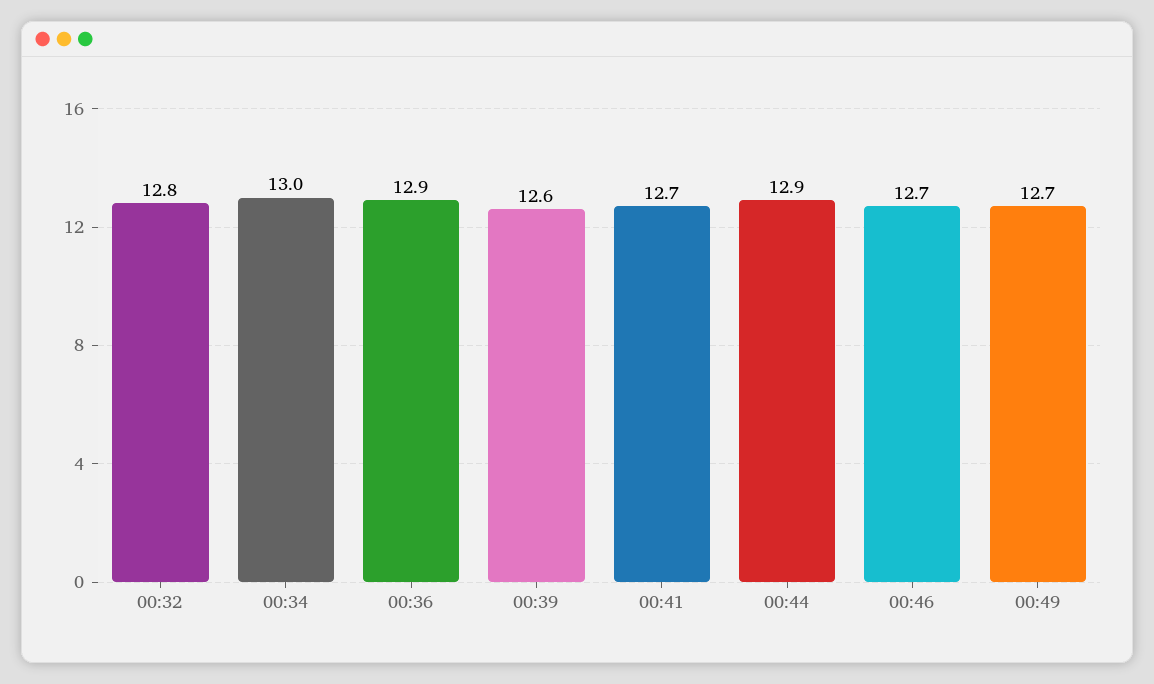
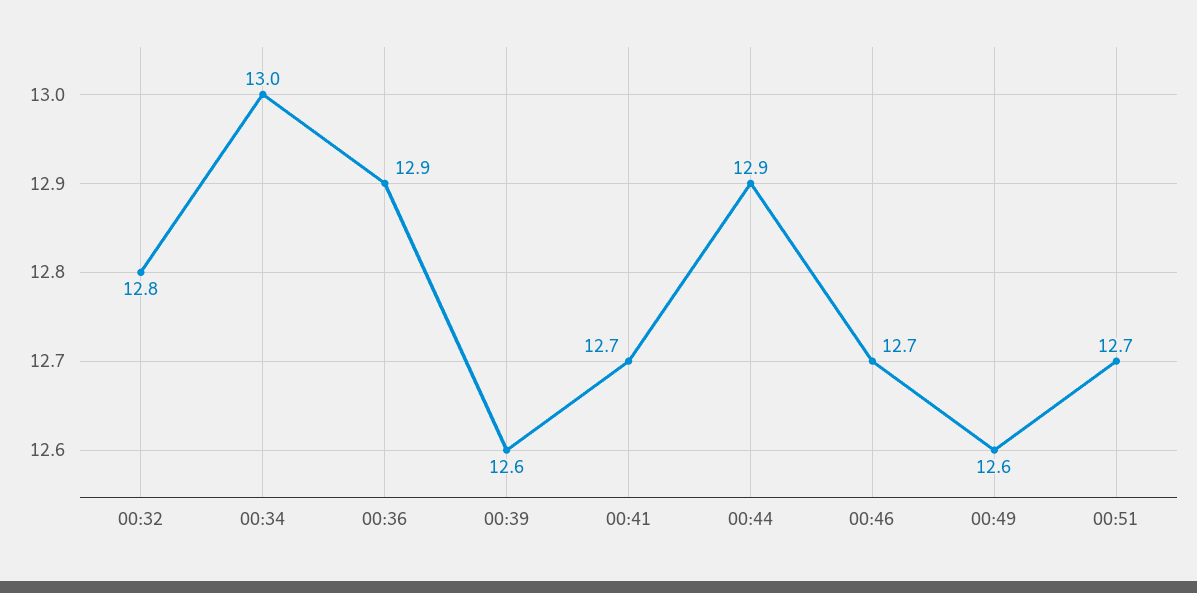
00:49: 12.7 -> 12.6
00:51: none -> 12.7

